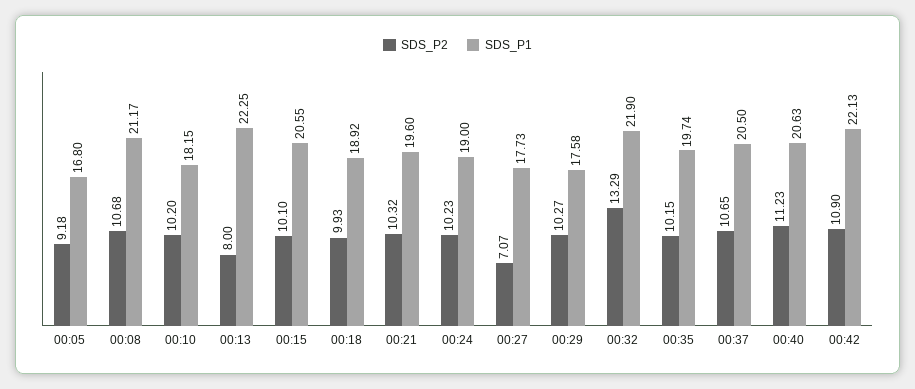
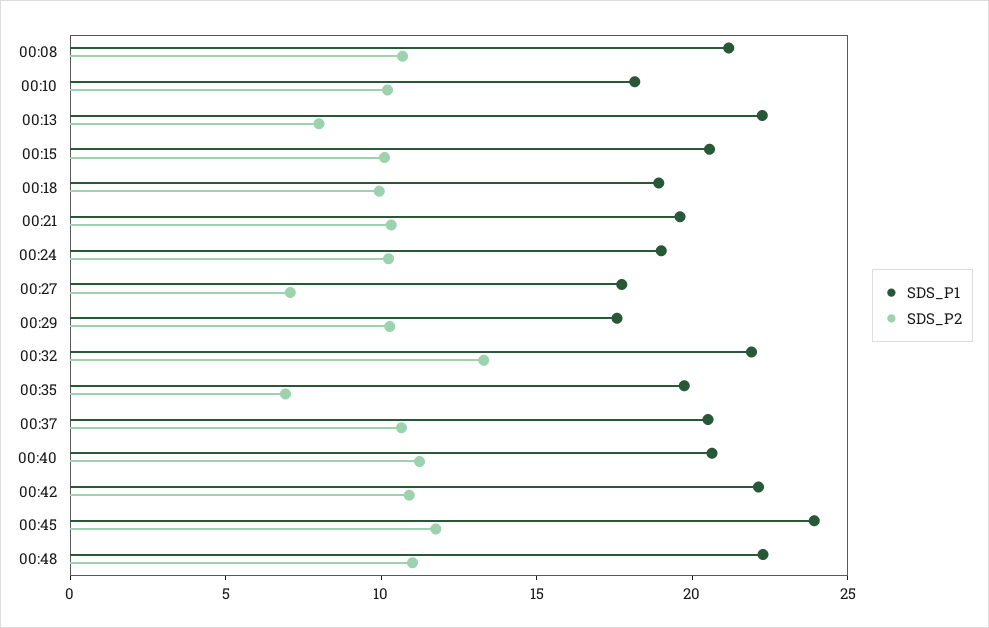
SDS_P2, 00:05: 9.18 -> none
SDS_P1, 00:05: 16.8 -> none
SDS_P2, 00:35: 10.15 -> 7
SDS_P1, 00:45: none -> 24
SDS_P2, 00:45: none -> 12
SDS_P1, 00:48: none -> 22
SDS_P2, 00:48: none -> 11

